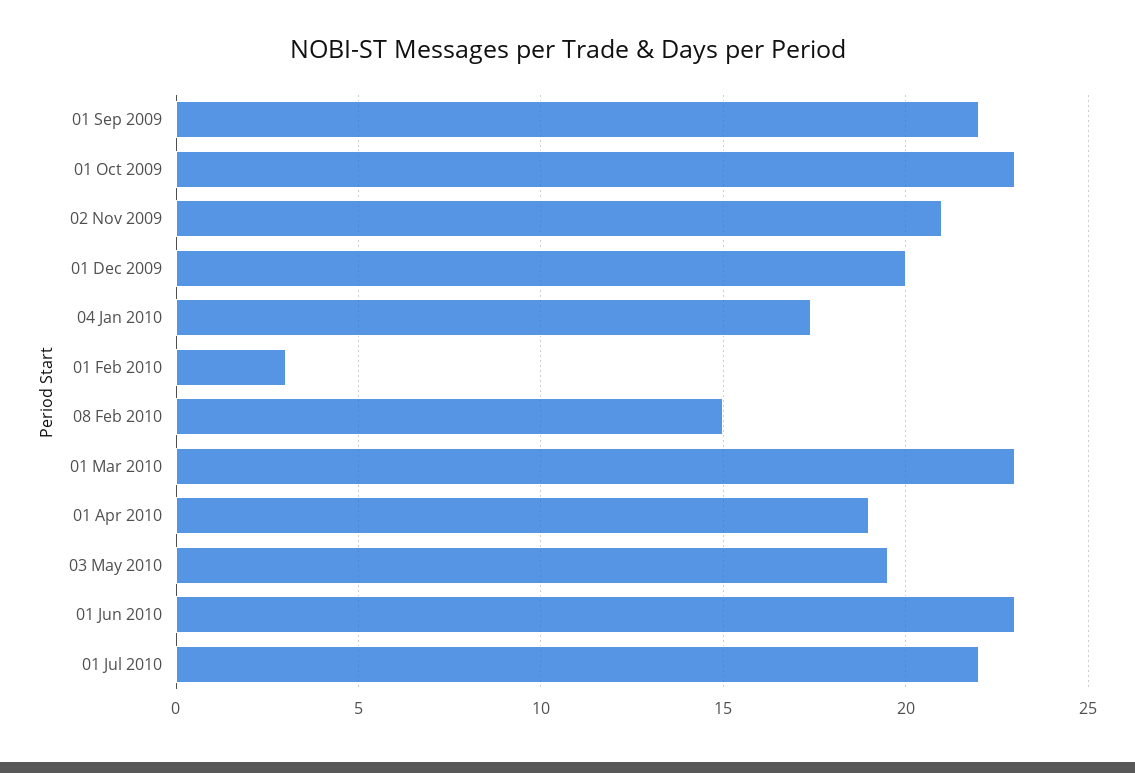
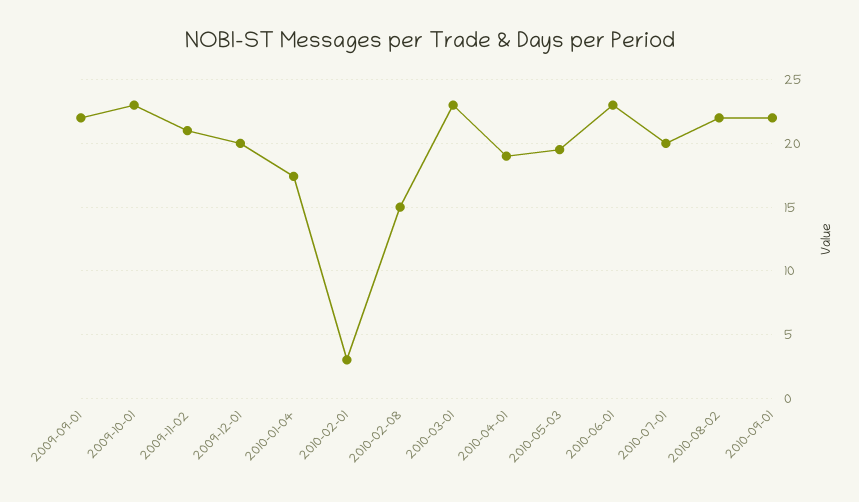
01 Jul 2010: 22 -> 20
2010-08-02: none -> 22
2010-09-01: none -> 22

